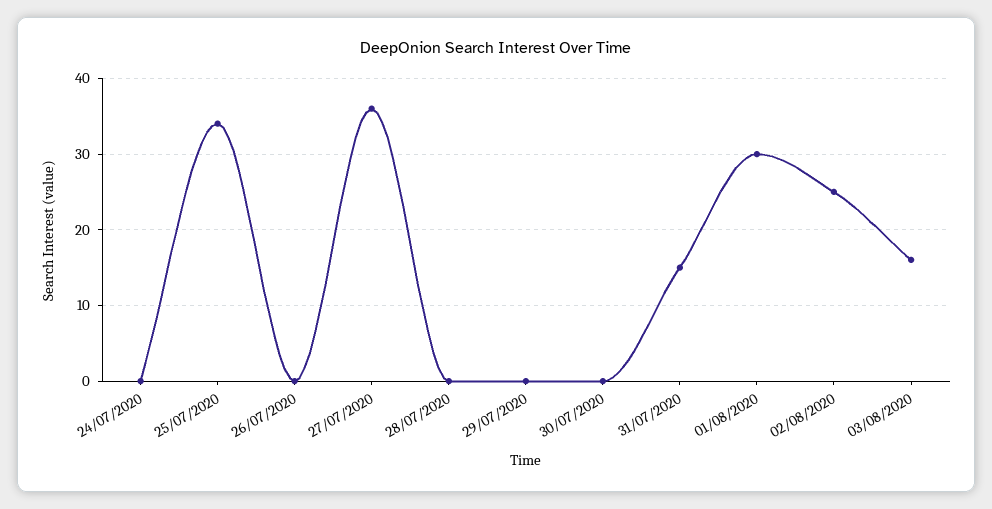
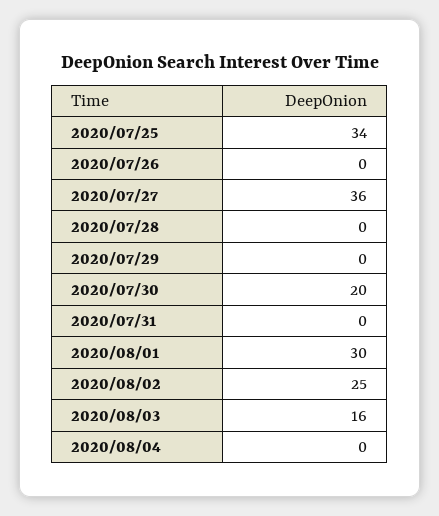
24/07/2020: 0 -> none
30/07/2020: 0 -> 20
31/07/2020: 15 -> 0
2020/08/04: none -> 0

